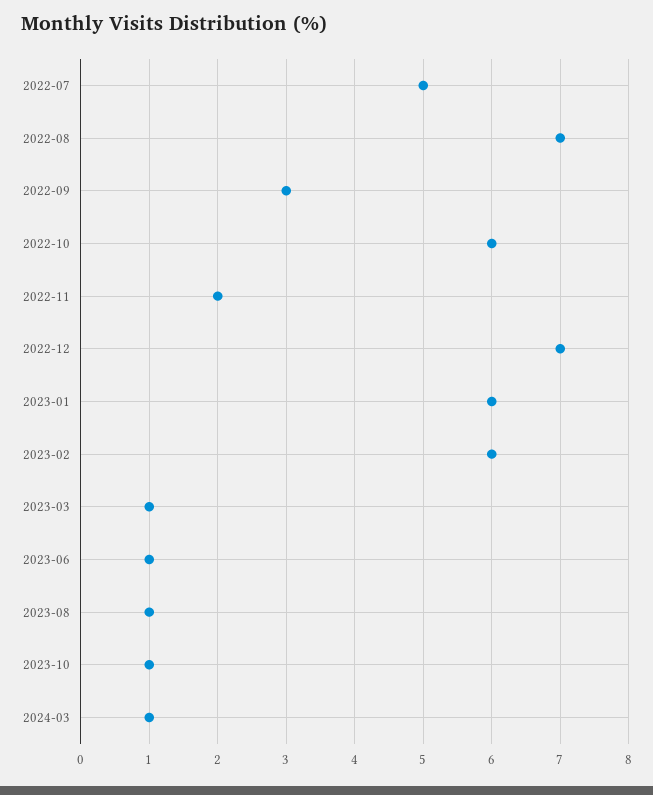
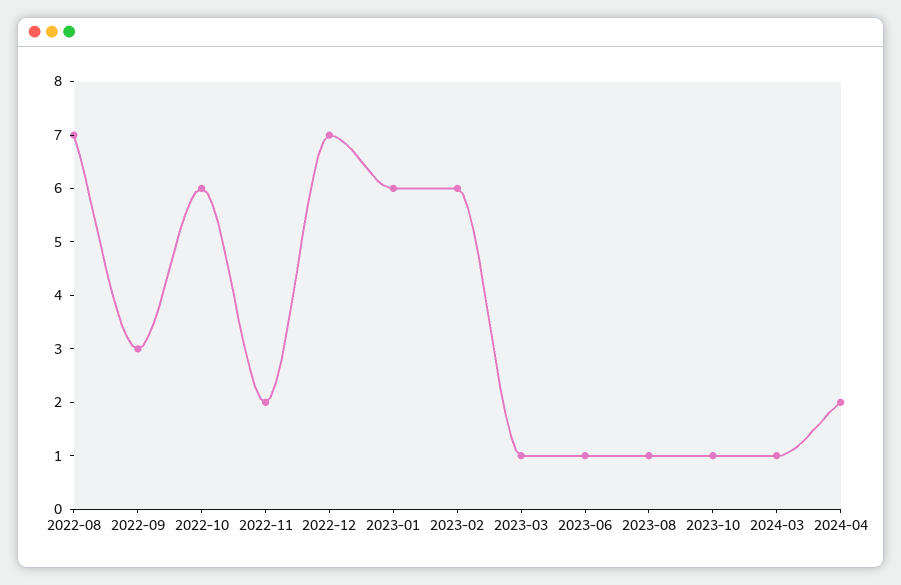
2022-07: 5 -> none
2024-04: none -> 2

